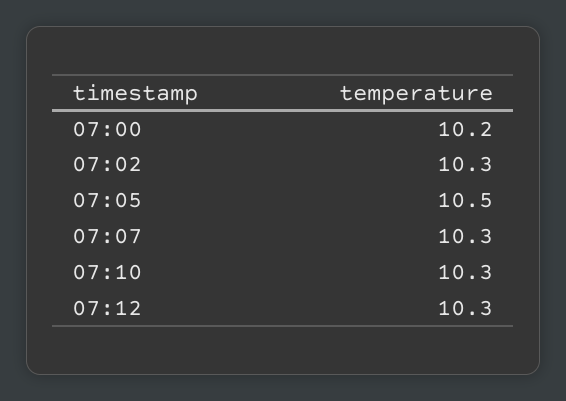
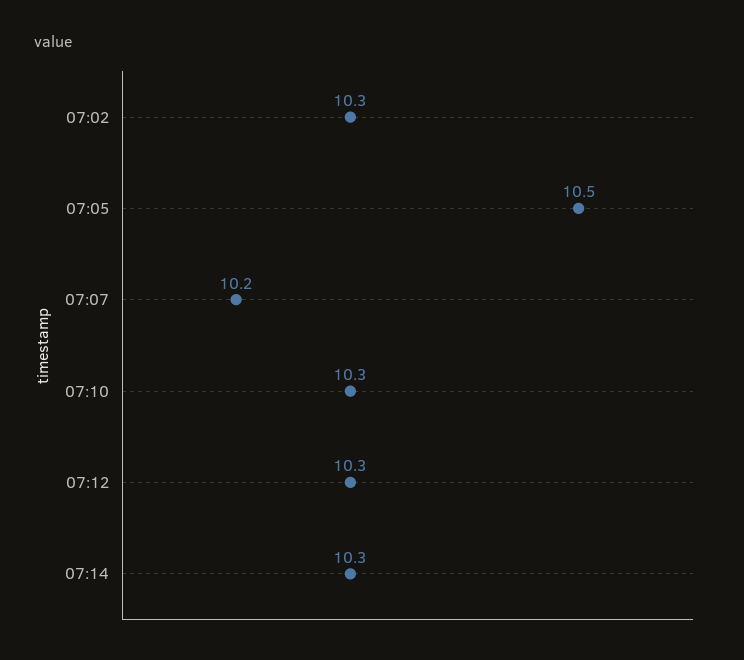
07:00: 10.2 -> none
07:07: 10.3 -> 10.2
07:14: none -> 10.3

